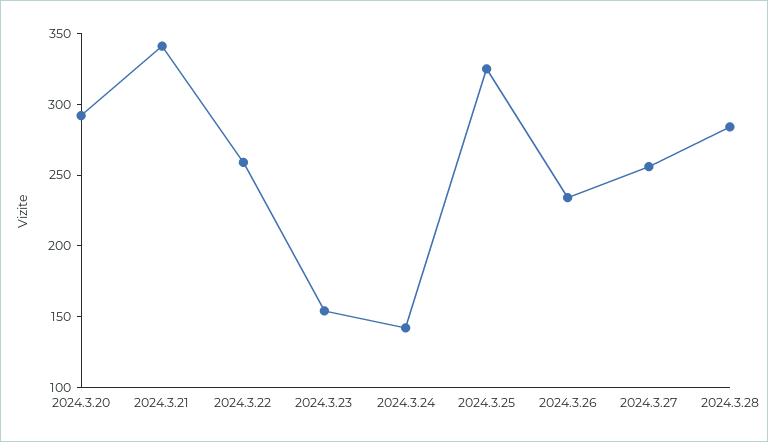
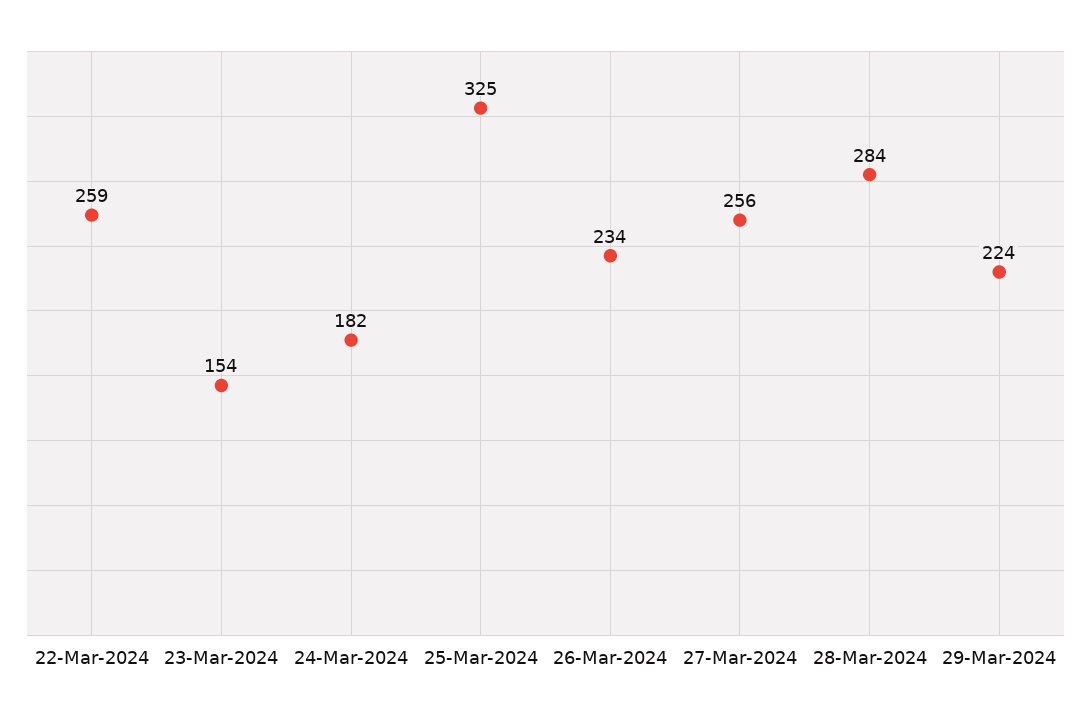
2024.3.20: 290 -> none
2024.3.21: 340 -> none
2024.3.24: 140 -> 182
29-Mar-2024: none -> 224

